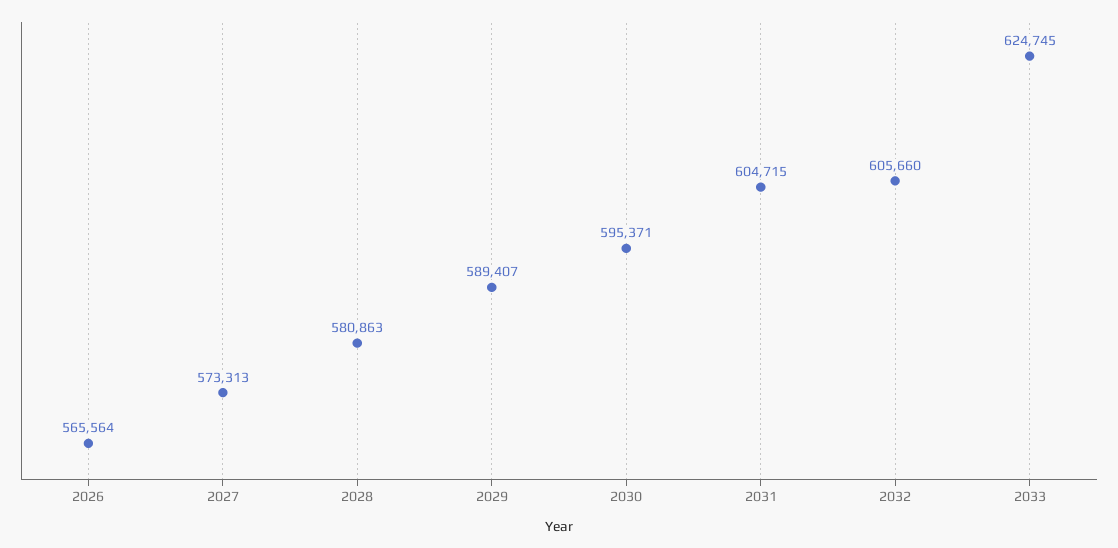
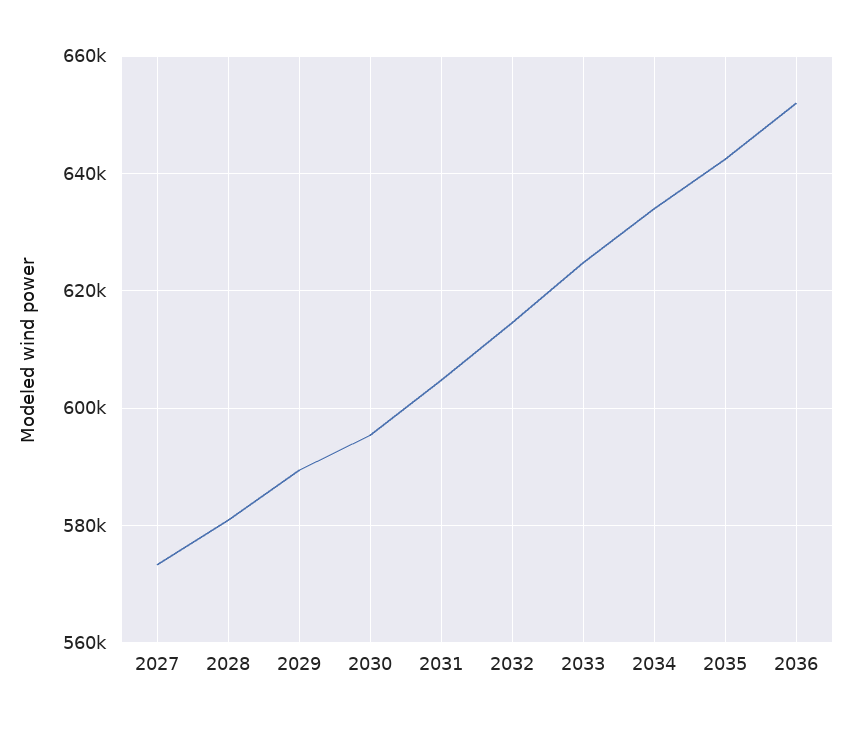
2026: 565564 -> none
2032: 605660 -> 614000
2034: none -> 634000
2035: none -> 642000
2036: none -> 652000

